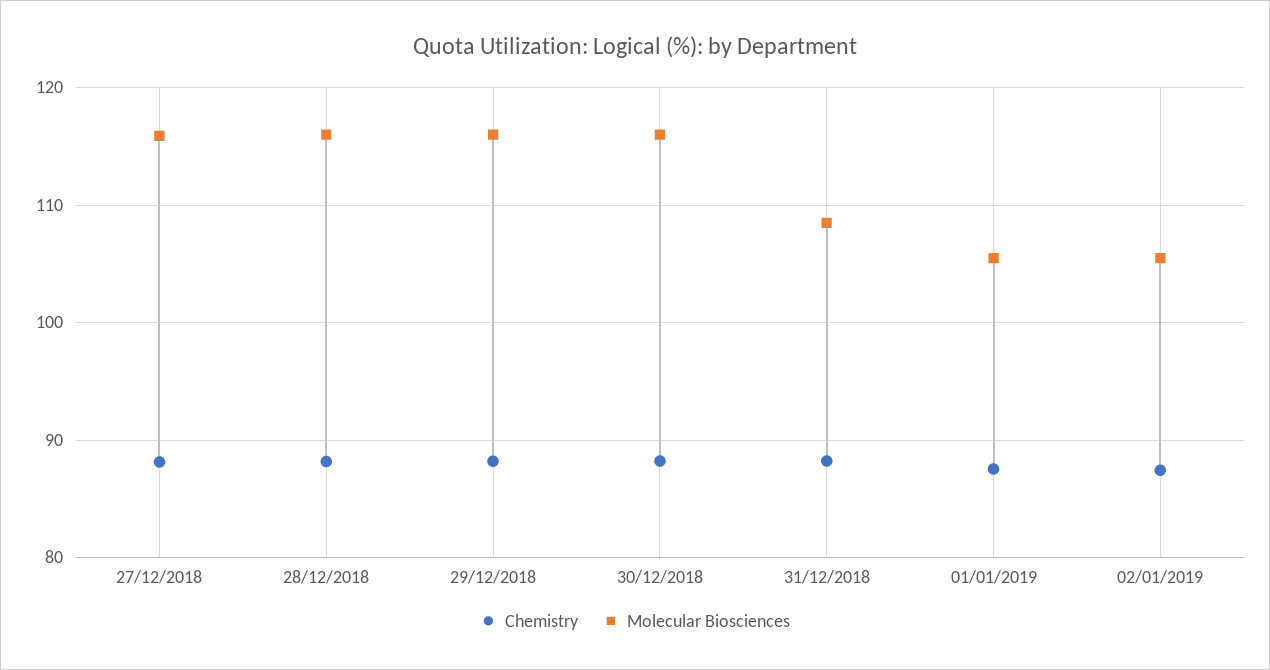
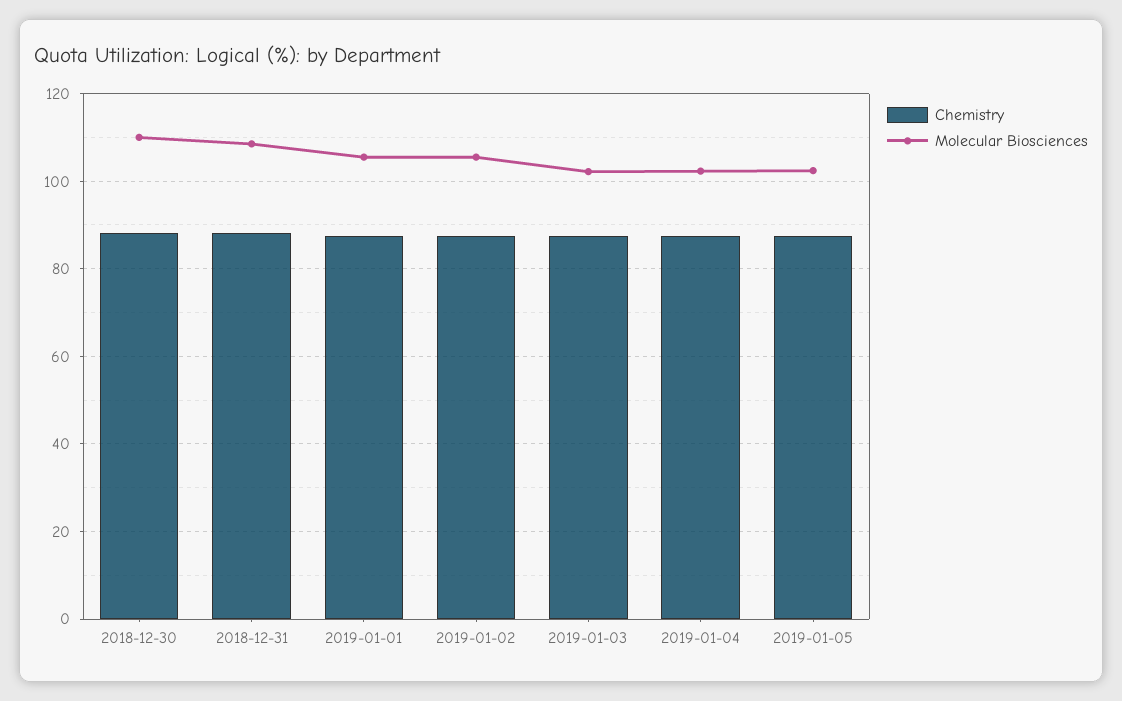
Chemistry, 27/12/2018: 88 -> none
Molecular Biosciences, 27/12/2018: 116 -> none
Chemistry, 28/12/2018: 88 -> none
Molecular Biosciences, 28/12/2018: 116 -> none
Chemistry, 29/12/2018: 88 -> none
Molecular Biosciences, 29/12/2018: 116 -> none
Molecular Biosciences, 30/12/2018: 116 -> 110
Chemistry, 2019-01-03: none -> 88
Molecular Biosciences, 2019-01-03: none -> 102
Chemistry, 2019-01-04: none -> 88
Molecular Biosciences, 2019-01-04: none -> 102
Chemistry, 2019-01-05: none -> 88
Molecular Biosciences, 2019-01-05: none -> 102

